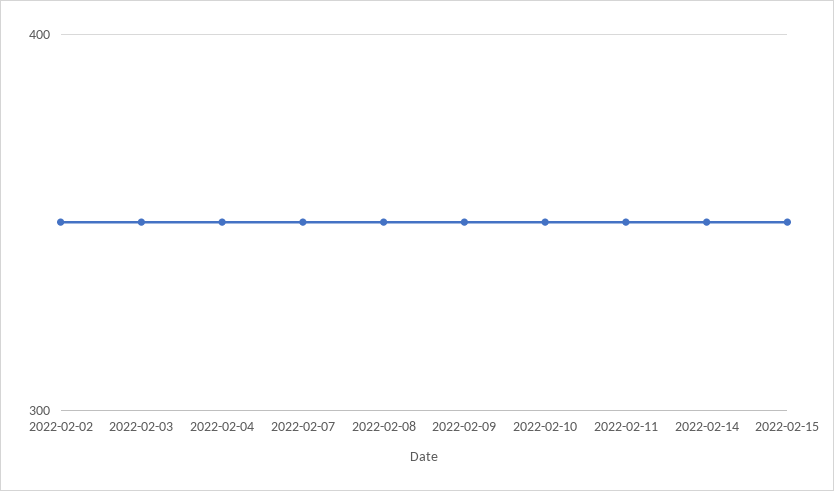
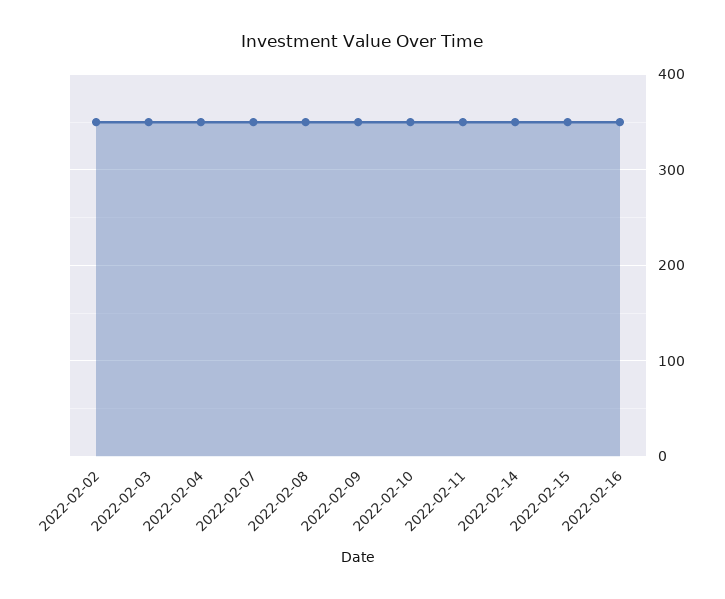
2022-02-16: none -> 350

